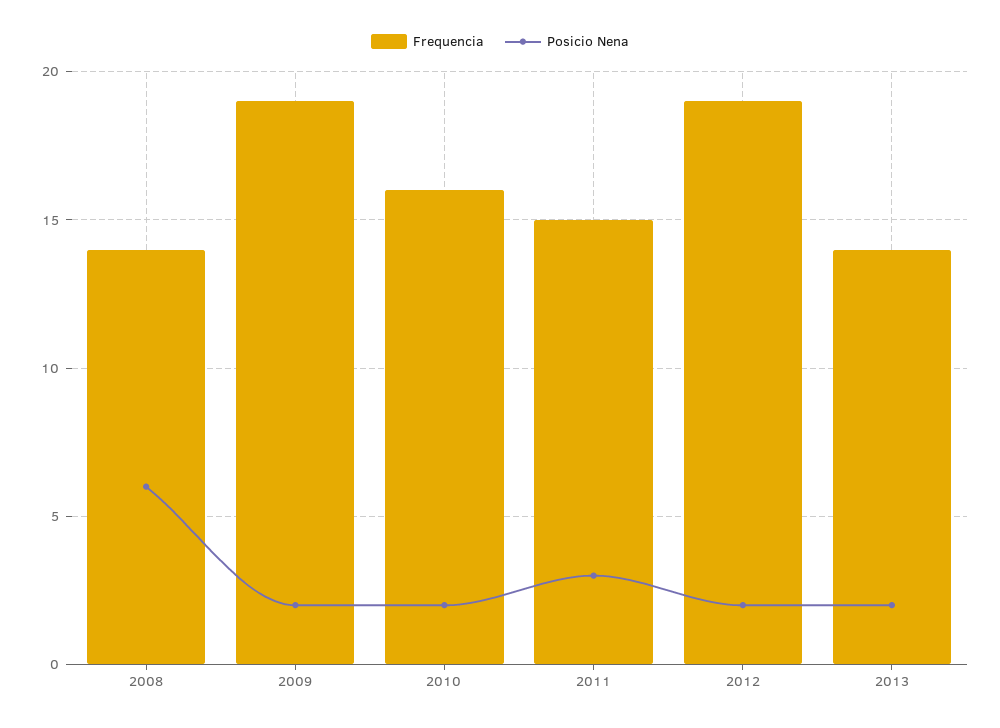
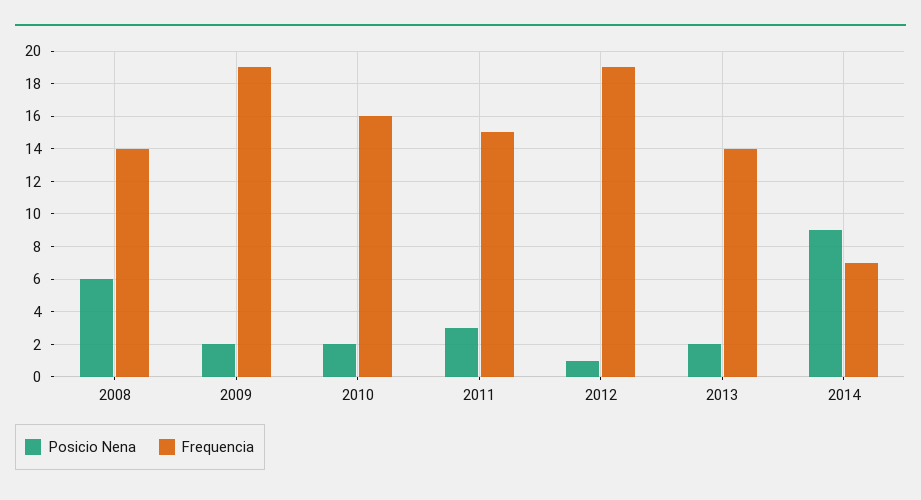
Posicio Nena, 2012: 2 -> 1
Posicio Nena, 2014: none -> 9
Frequencia, 2014: none -> 7

